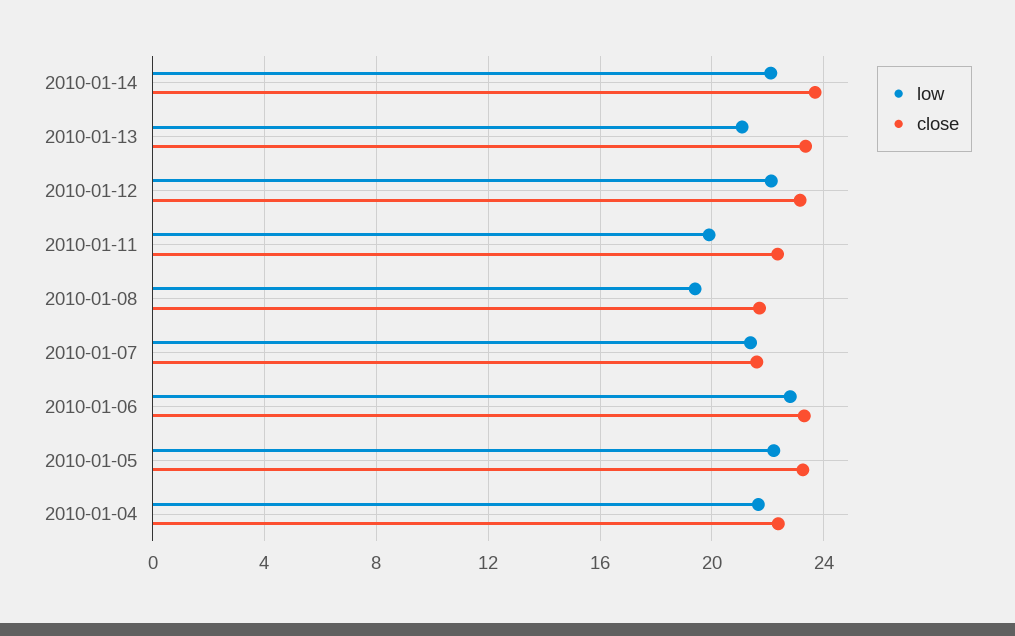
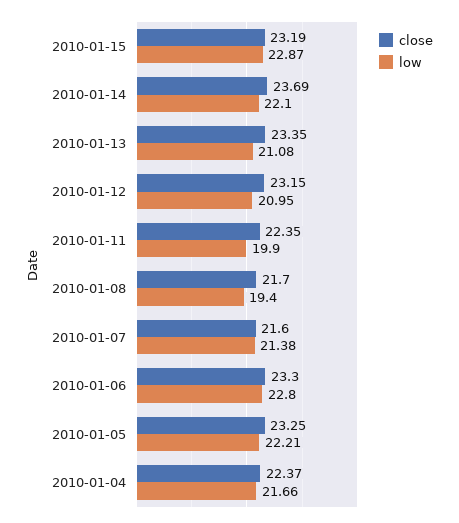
low, 2010-01-12: 22 -> 20.95
close, 2010-01-15: none -> 23.19
low, 2010-01-15: none -> 22.87

